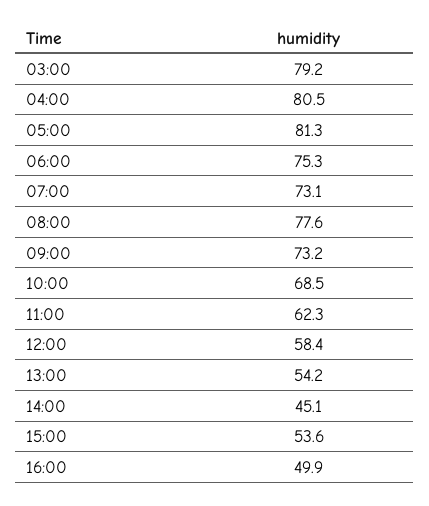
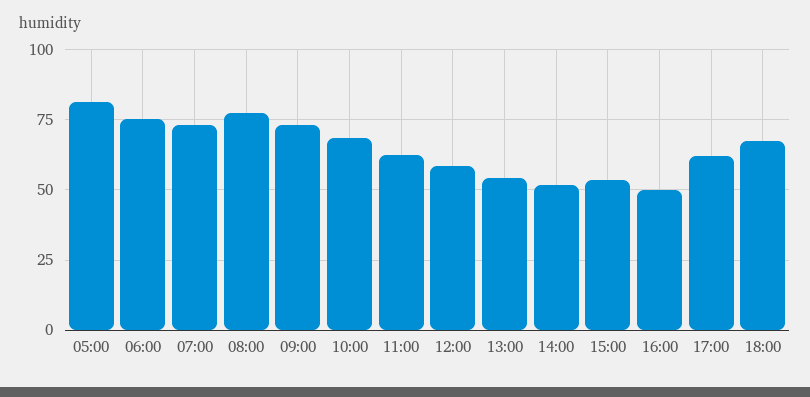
03:00: 79.2 -> none
04:00: 80.5 -> none
14:00: 45.1 -> 52.5
17:00: none -> 62.5
18:00: none -> 67.5

